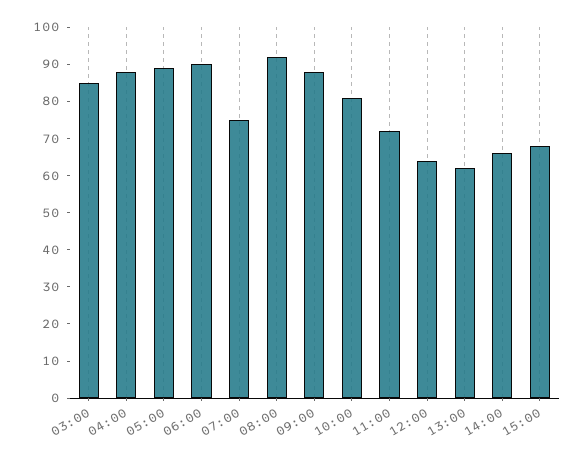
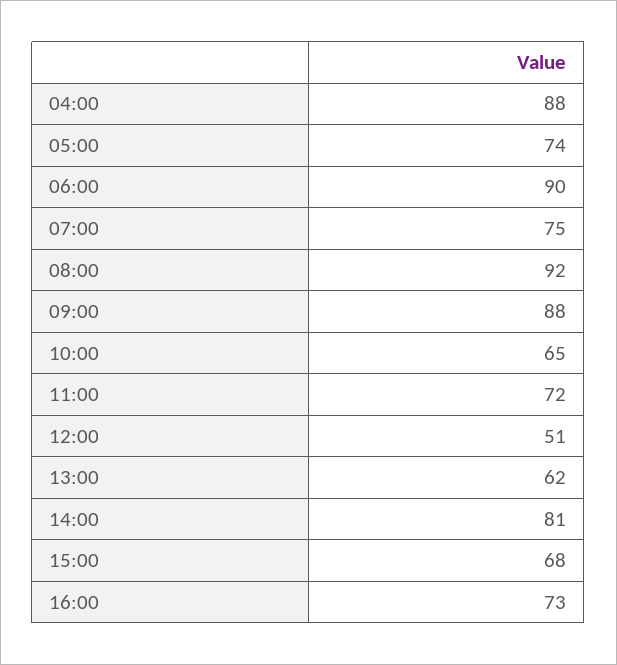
03:00: 85 -> none
05:00: 90 -> 74
10:00: 80 -> 65
12:00: 65 -> 51
14:00: 65 -> 81
16:00: none -> 73

